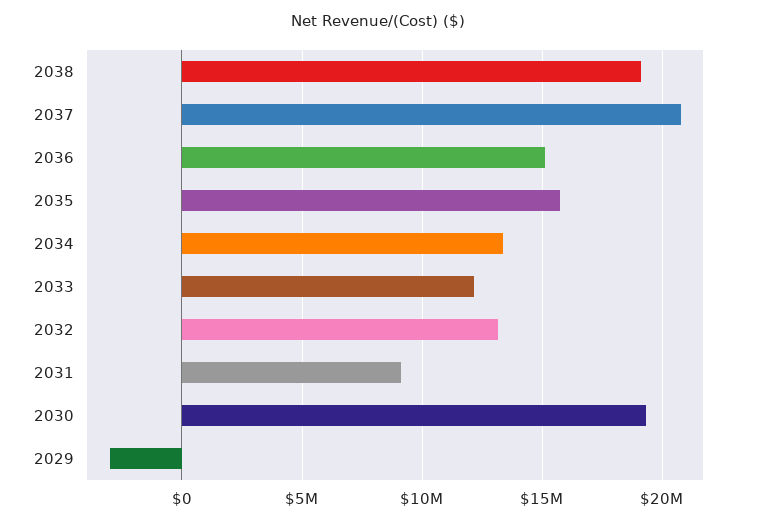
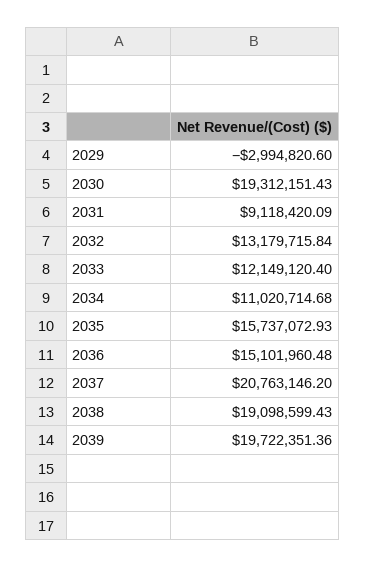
2034: 13500000 -> 11020714.68
2039: none -> 19722351.36

